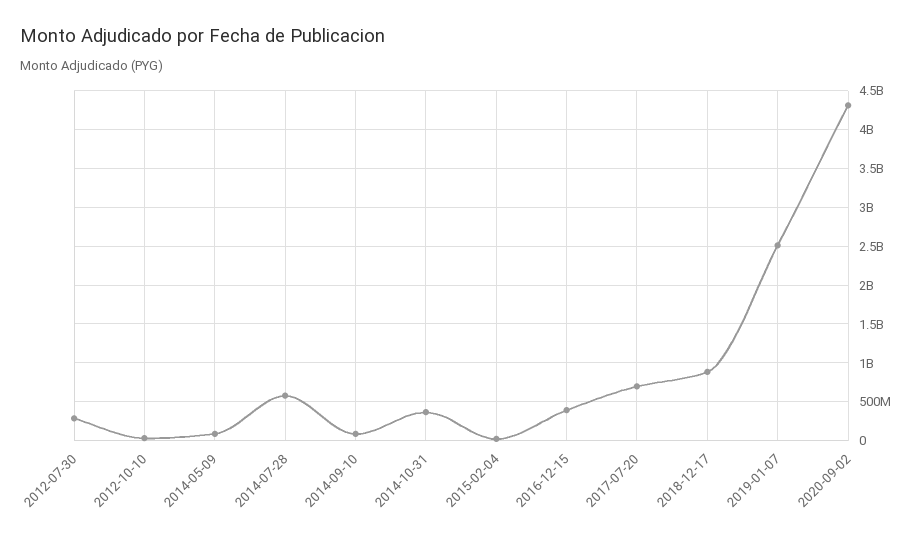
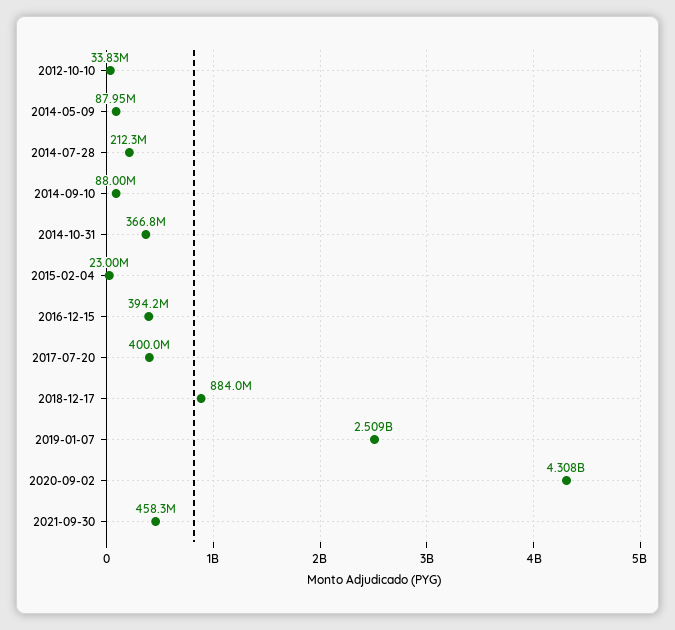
2012-07-30: 300000000 -> none
2014-07-28: 600000000 -> 212300000
2017-07-20: 700000000 -> 400000000
2021-09-30: none -> 458300000

